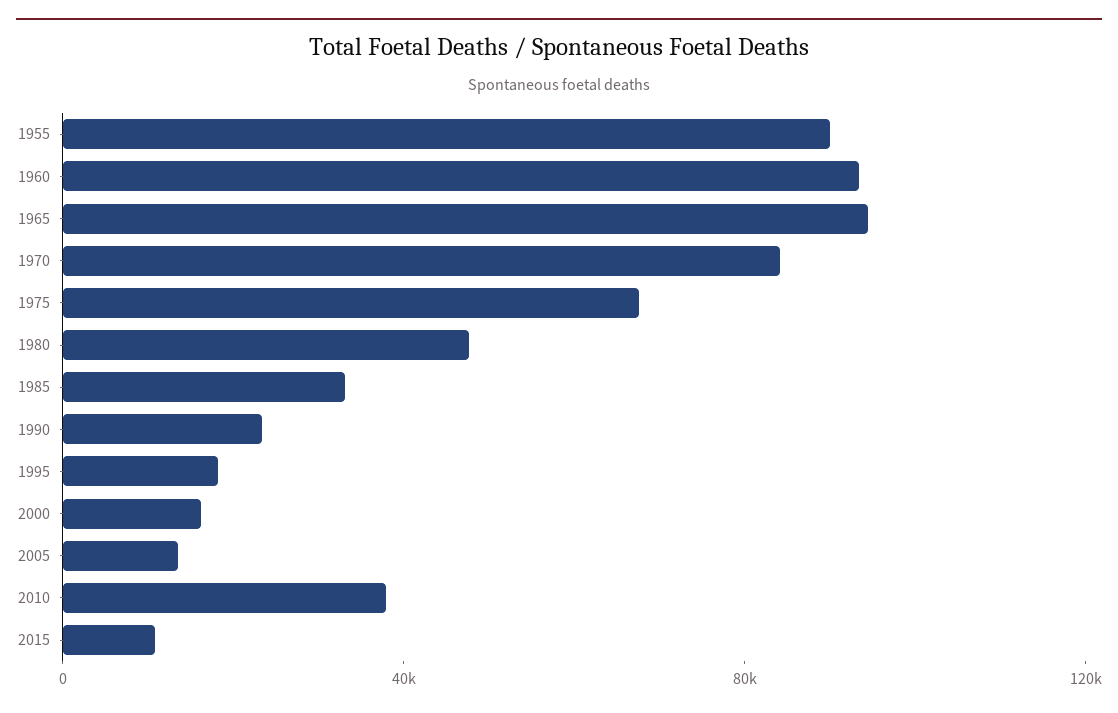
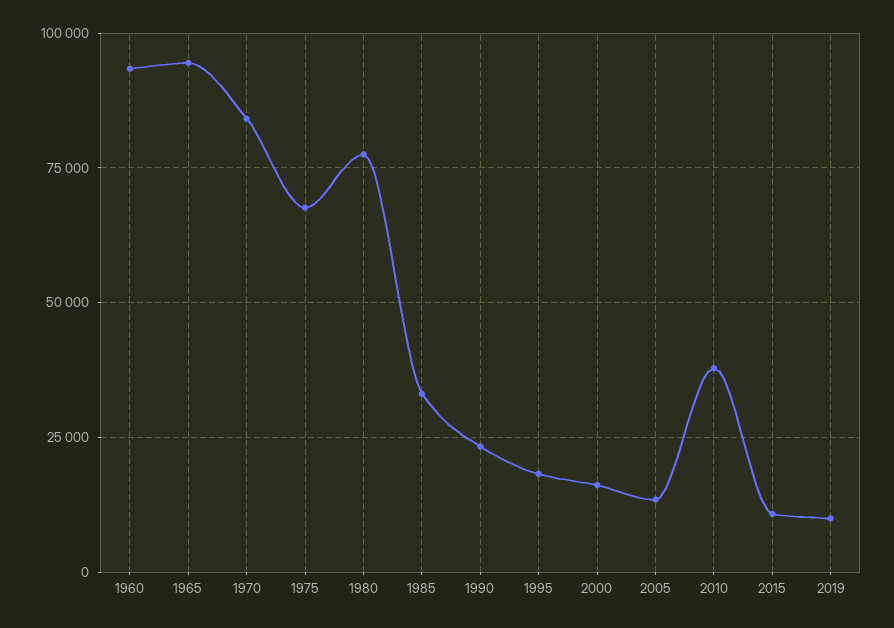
1955: 90000 -> none
1980: 50000 -> 77500
2019: none -> 10000

